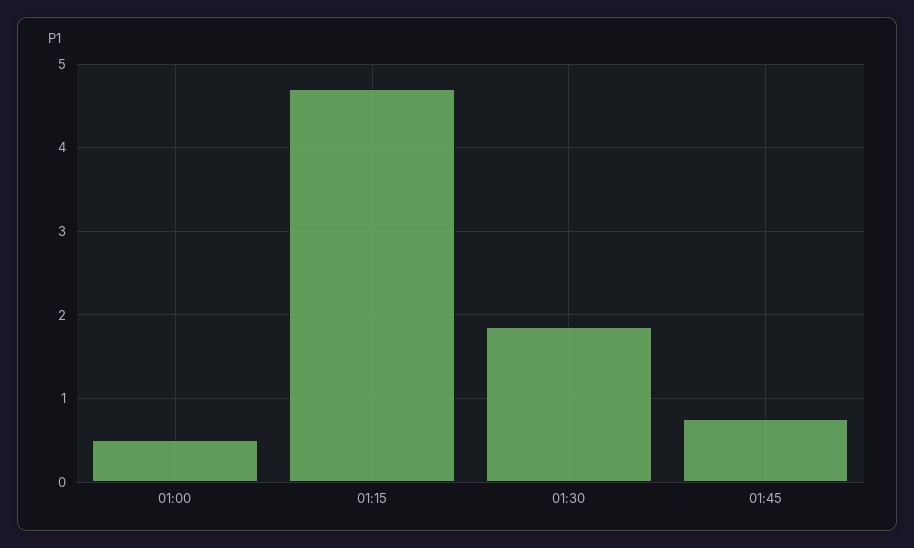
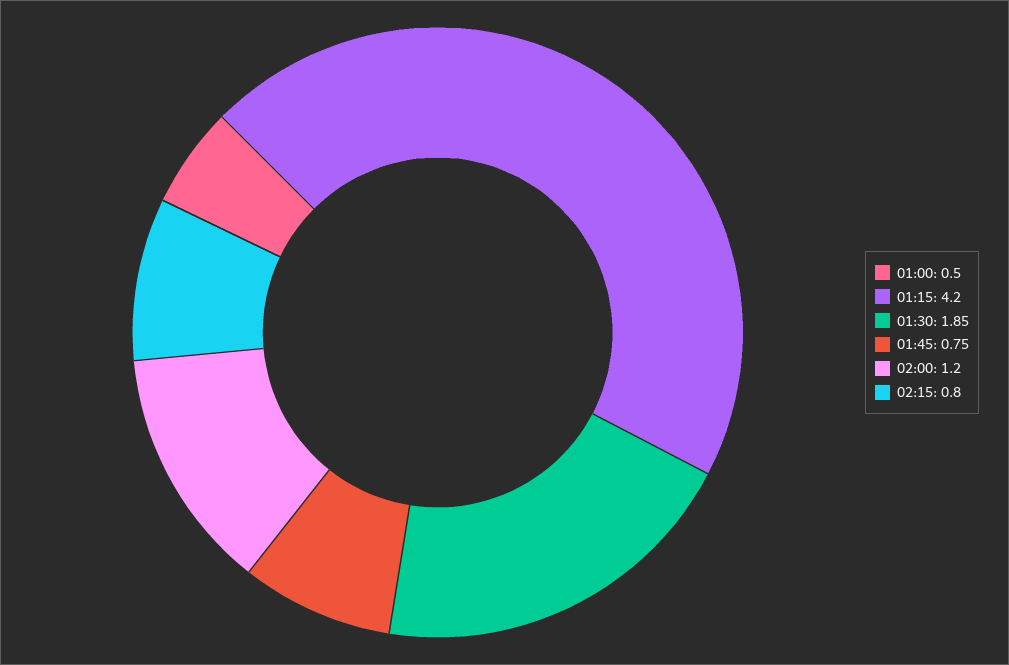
01:15: 4.7 -> 4.2
02:00: none -> 1.2
02:15: none -> 0.8

